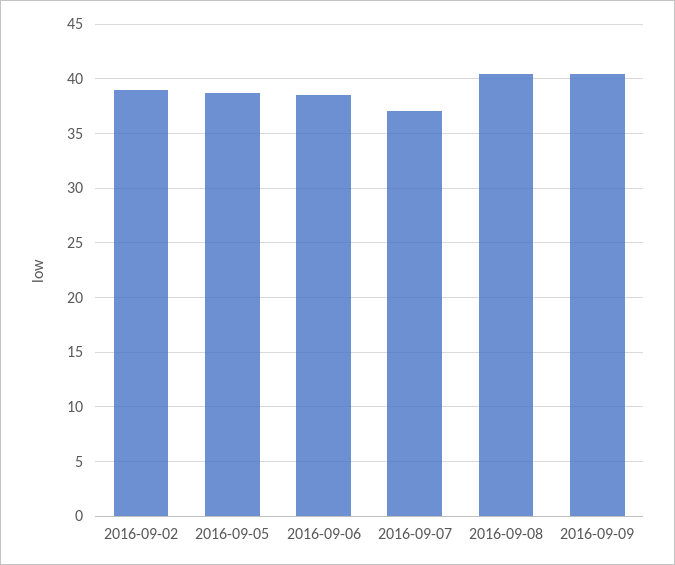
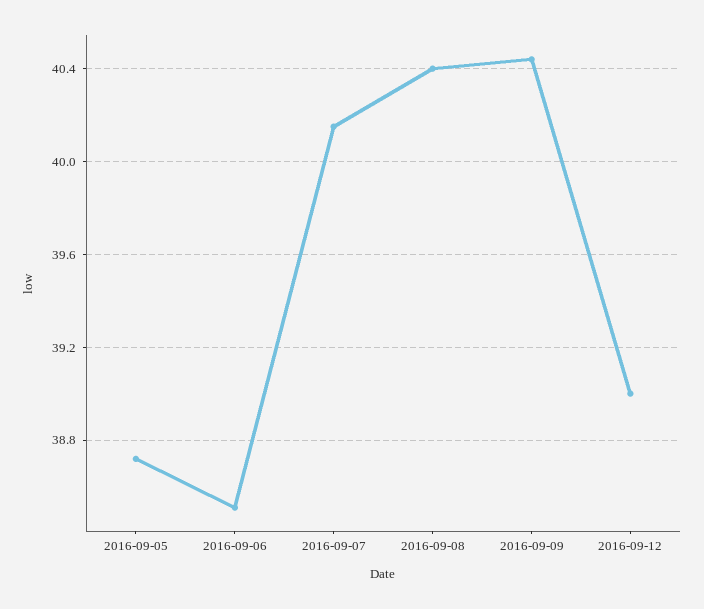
2016-09-02: 39 -> none
2016-09-07: 37 -> 40.15
2016-09-12: none -> 39

